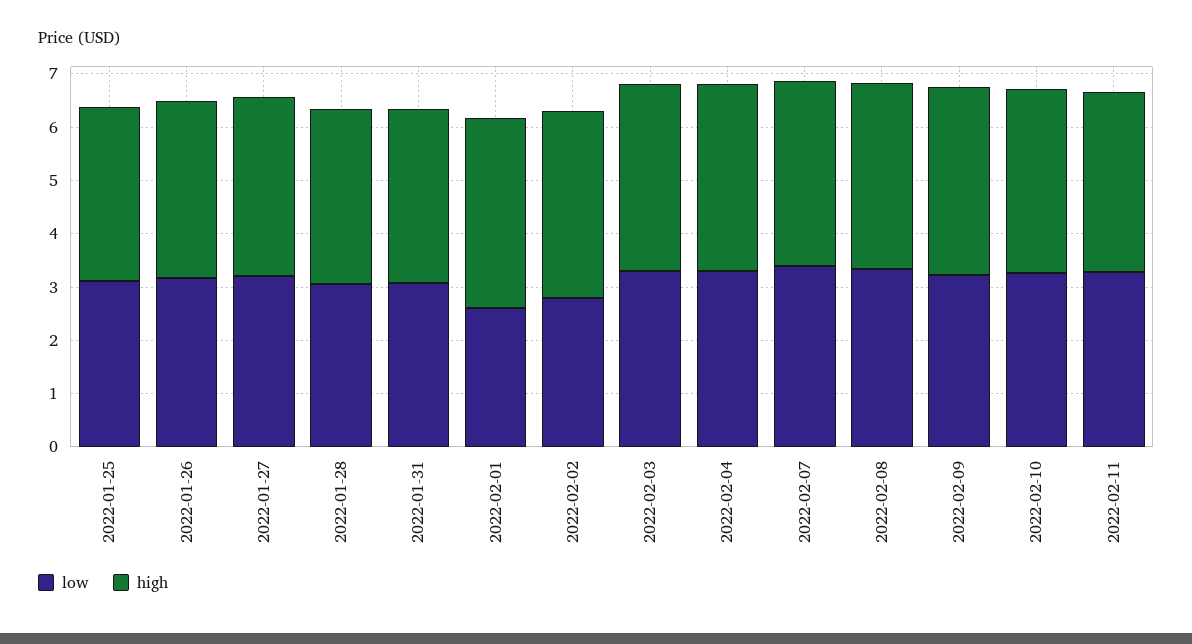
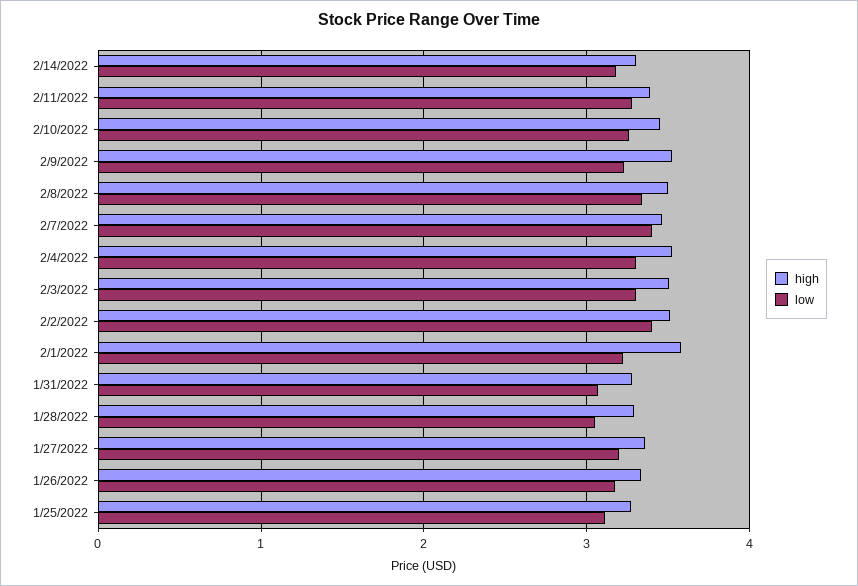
low, 2022-02-01: 2.6 -> 3.2
low, 2022-02-02: 2.8 -> 3.4
high, 2/14/2022: none -> 3.3
low, 2/14/2022: none -> 3.2

